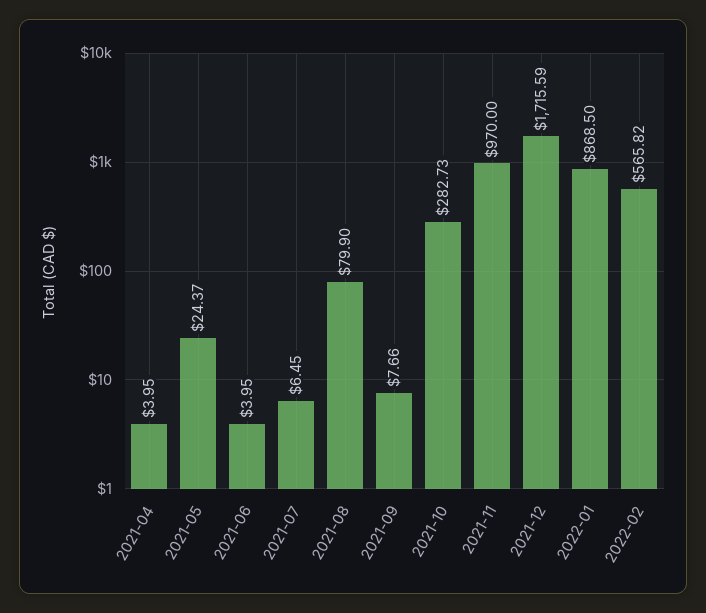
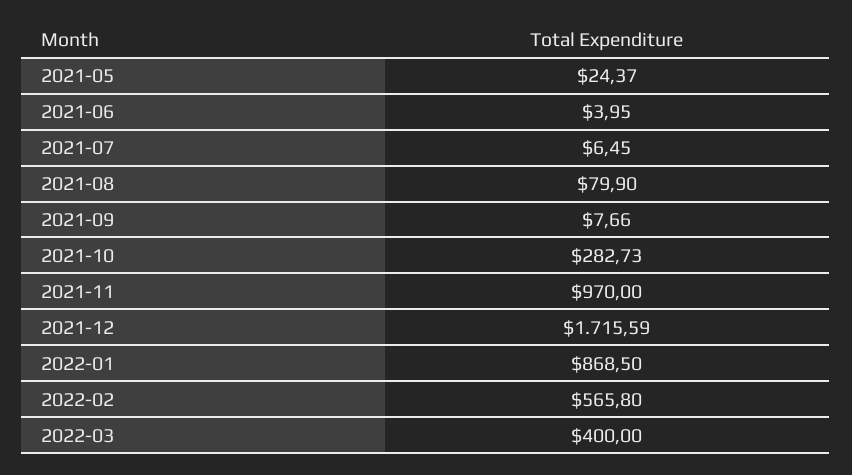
2021-04: 3.95 -> none
2022-02: 565.82 -> 565.8
2022-03: none -> 400

